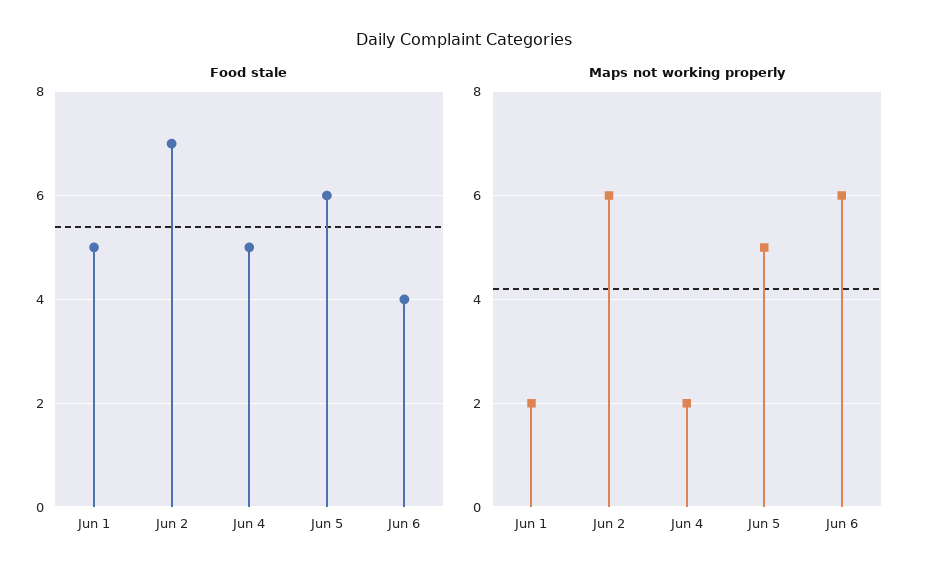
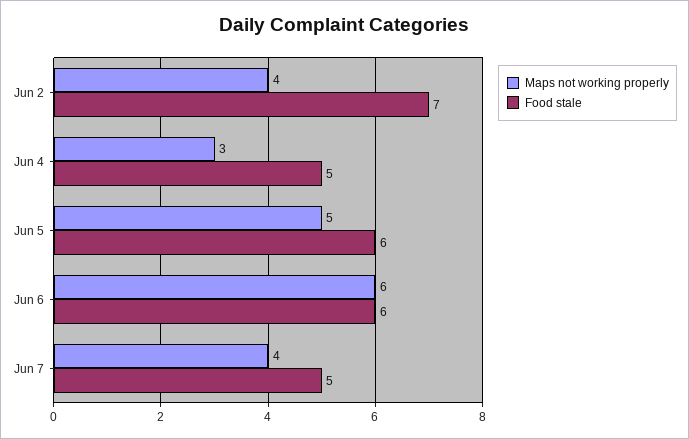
Food stale, Jun 1: 5 -> none
Food stale, Jun 6: 4 -> 6
Maps not working properly, Jun 1: 2 -> none
Maps not working properly, Jun 2: 6 -> 4
Maps not working properly, Jun 4: 2 -> 3
Maps not working properly, Jun 7: none -> 4
Food stale, Jun 7: none -> 5

